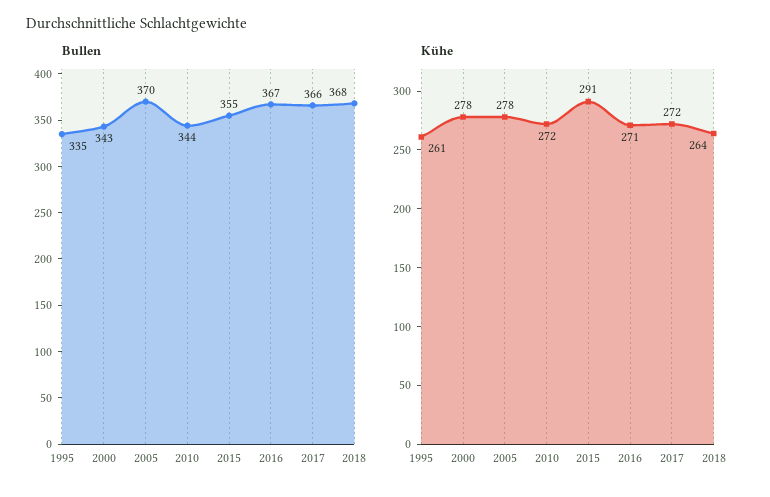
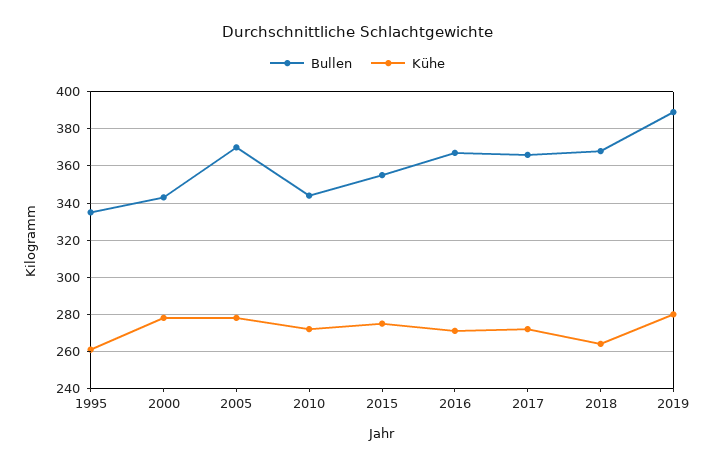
Kühe, 2015: 291 -> 275
Bullen, 2019: none -> 390
Kühe, 2019: none -> 280

